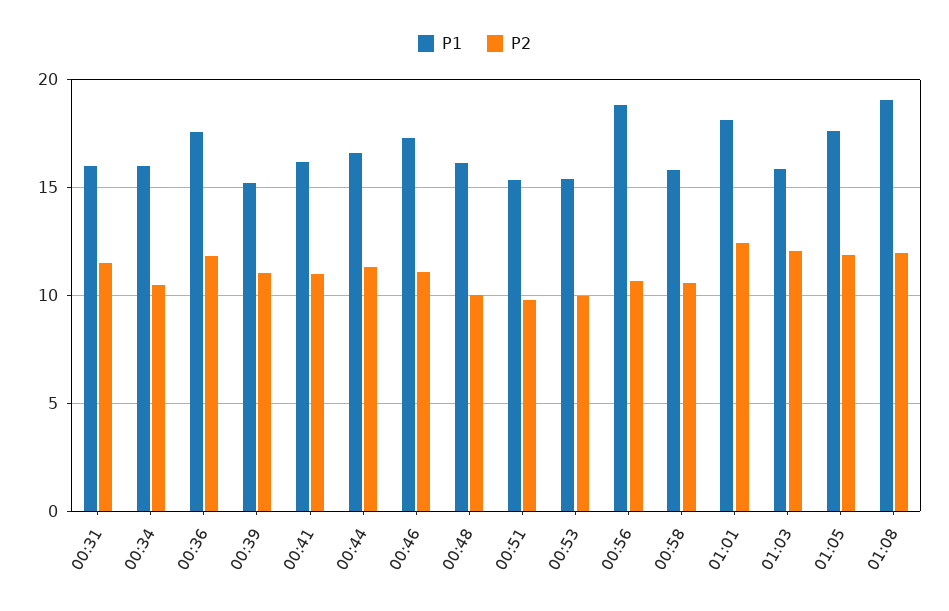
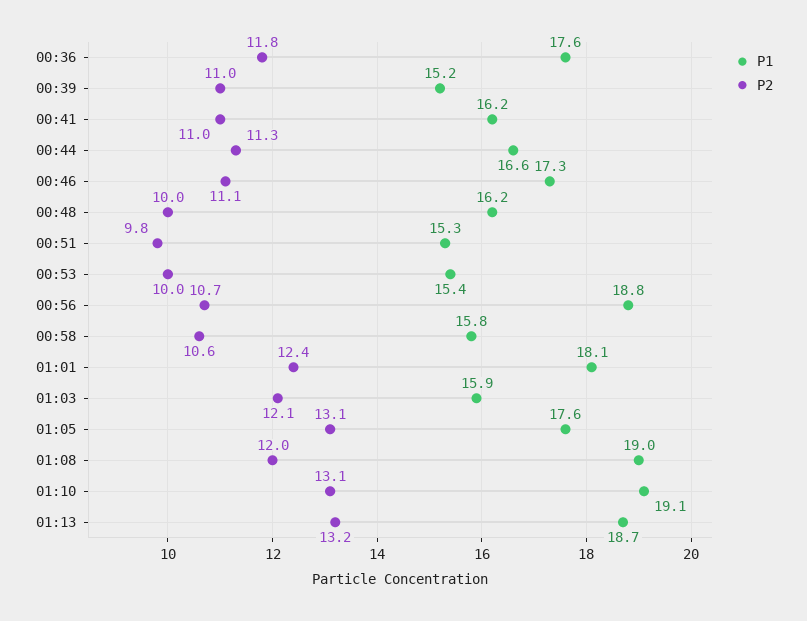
P1, 00:31: 16 -> none
P2, 00:31: 11.5 -> none
P1, 00:34: 16 -> none
P2, 00:34: 10.5 -> none
P2, 01:05: 12 -> 13.1
P1, 01:10: none -> 19.1
P2, 01:10: none -> 13.1
P1, 01:13: none -> 18.7
P2, 01:13: none -> 13.2

